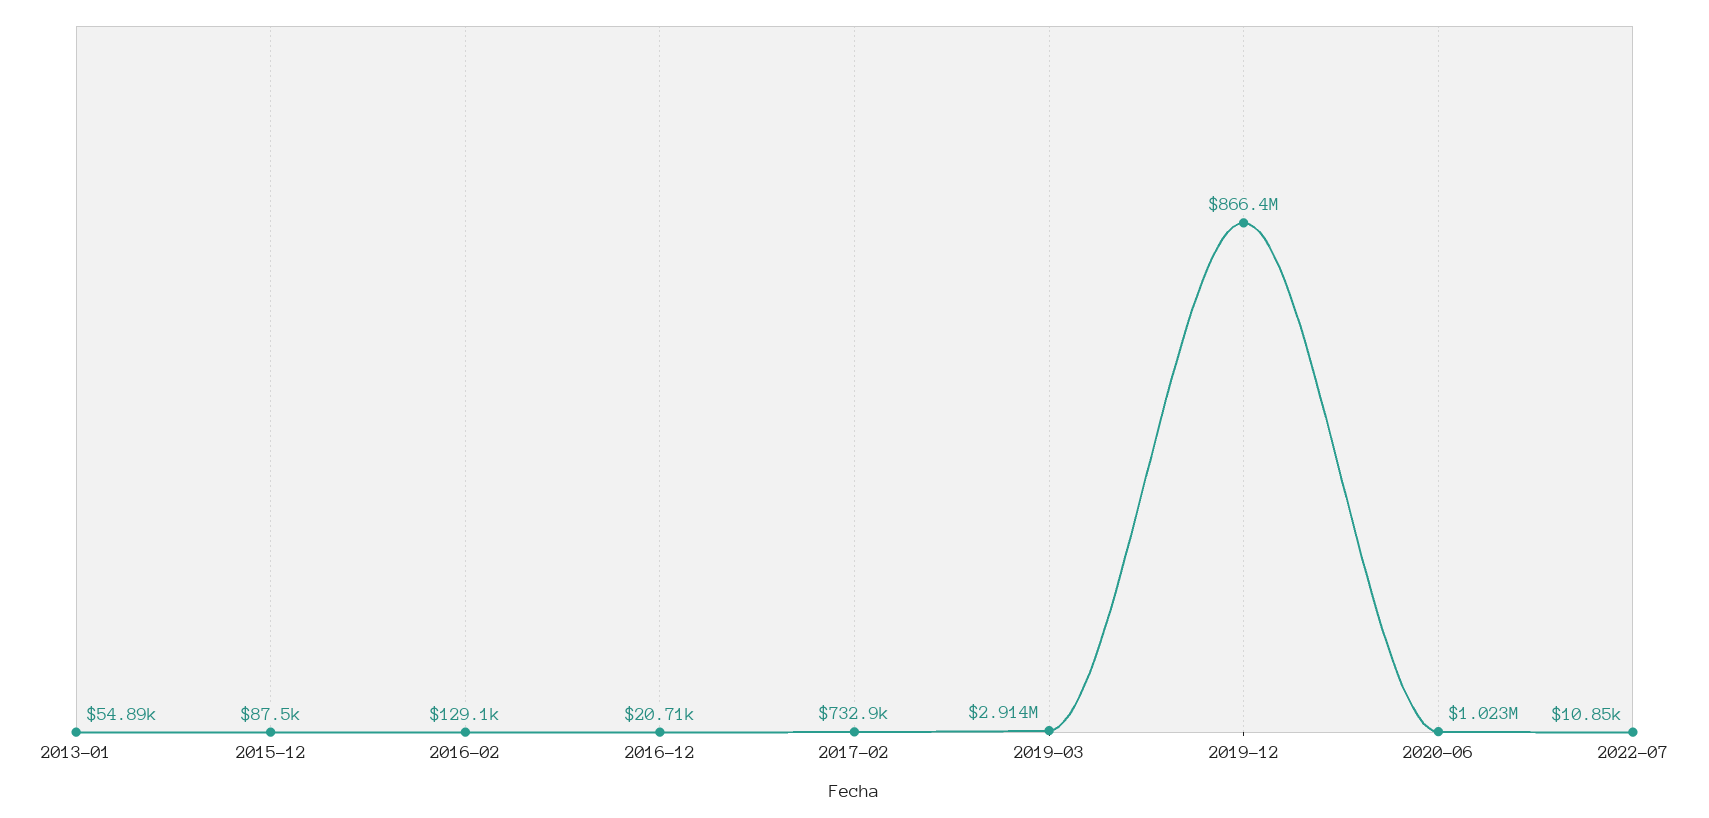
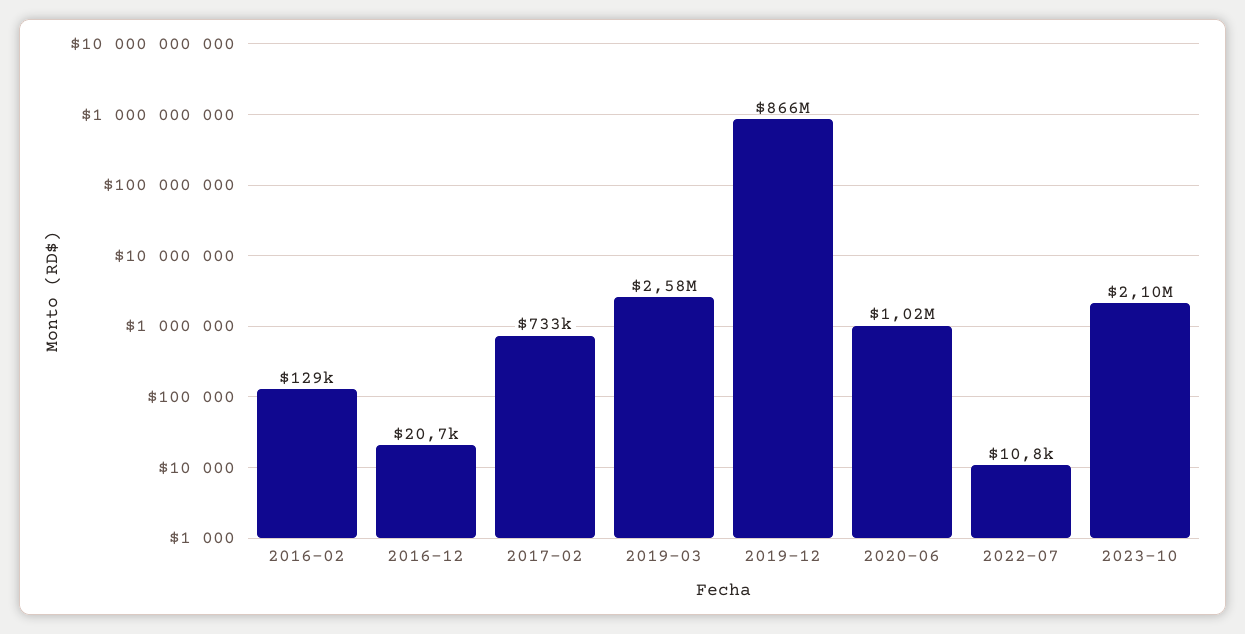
2013-01: 54890 -> none
2015-12: 87500 -> none
2019-03: 2914000 -> 2580000
2023-10: none -> 2100000

